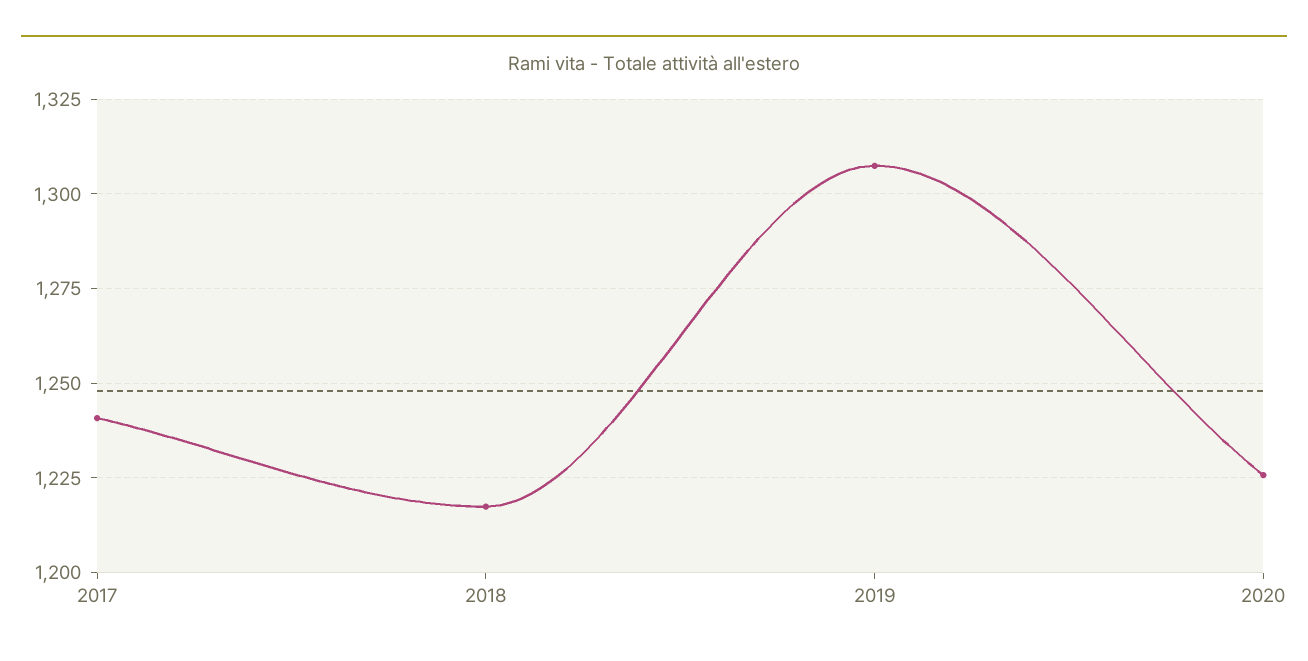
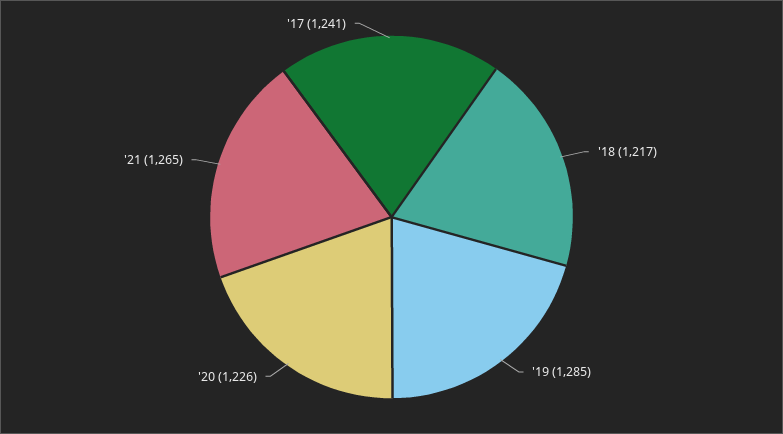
2019: 1307.5 -> 1285
'21: none -> 1265

